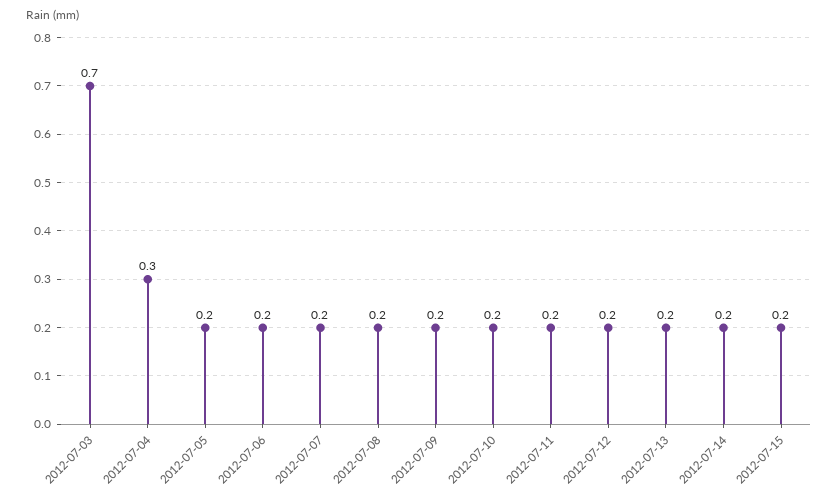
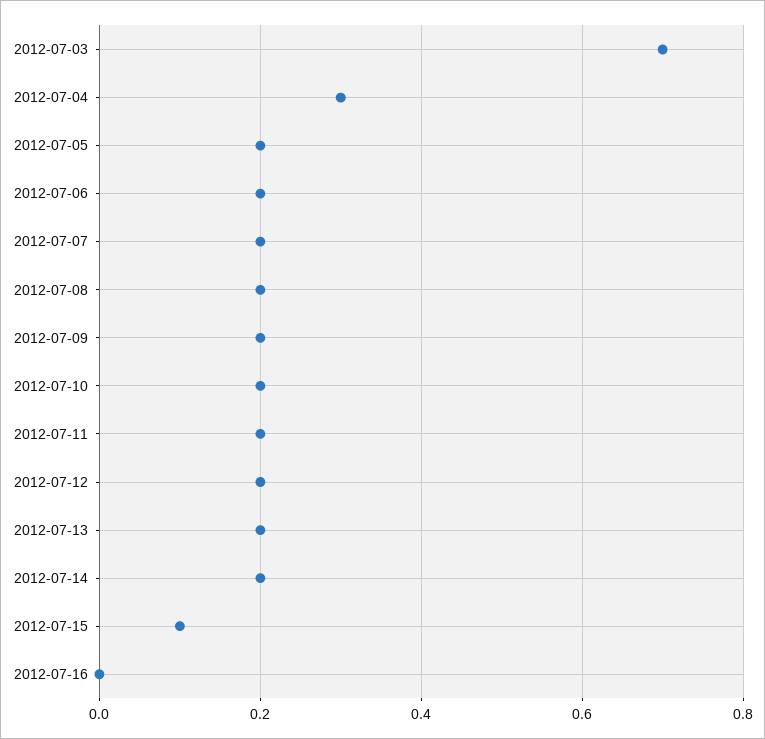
2012-07-15: 0.2 -> 0.1
2012-07-16: none -> 0

